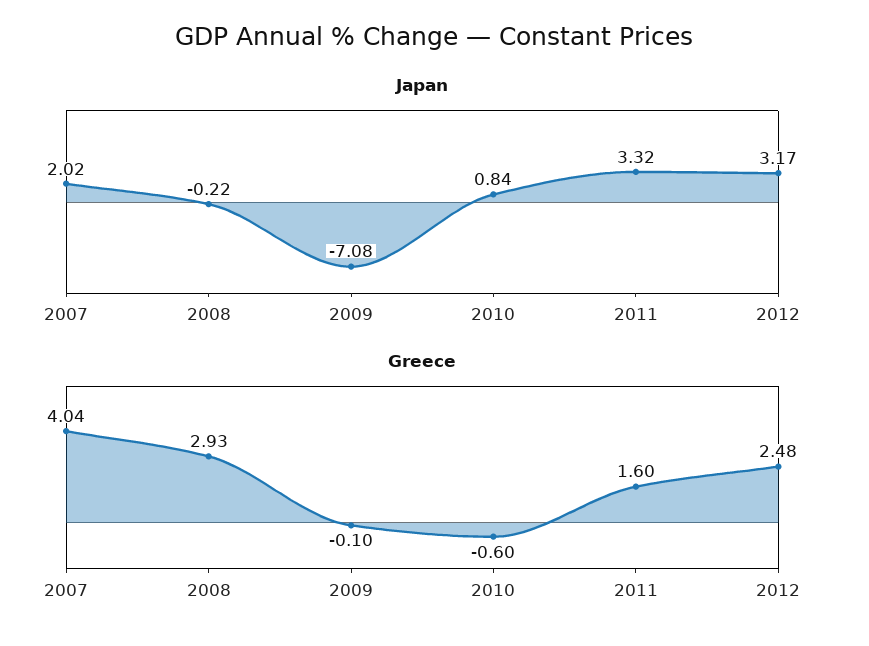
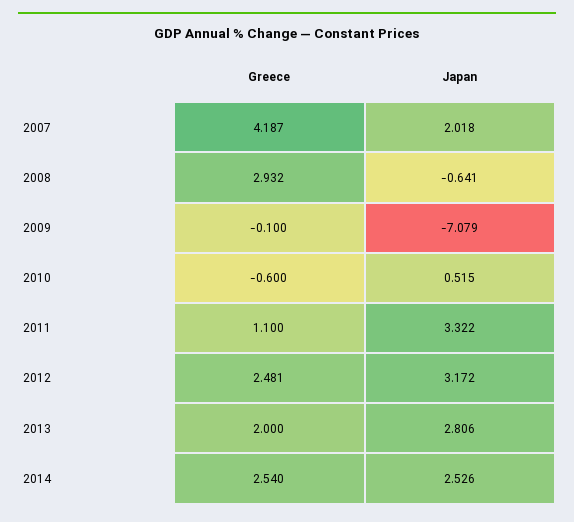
Japan, 2008: -0.22 -> -0.641
Japan, 2010: 0.84 -> 0.515
Greece, 2007: 4.04 -> 4.187
Greece, 2011: 1.6 -> 1.1
Greece, 2013: none -> 2
Japan, 2013: none -> 2.806
Greece, 2014: none -> 2.54
Japan, 2014: none -> 2.526

